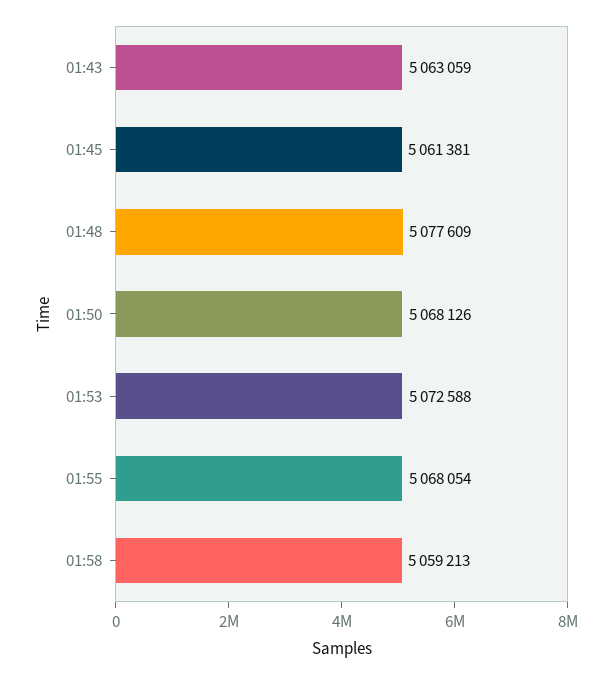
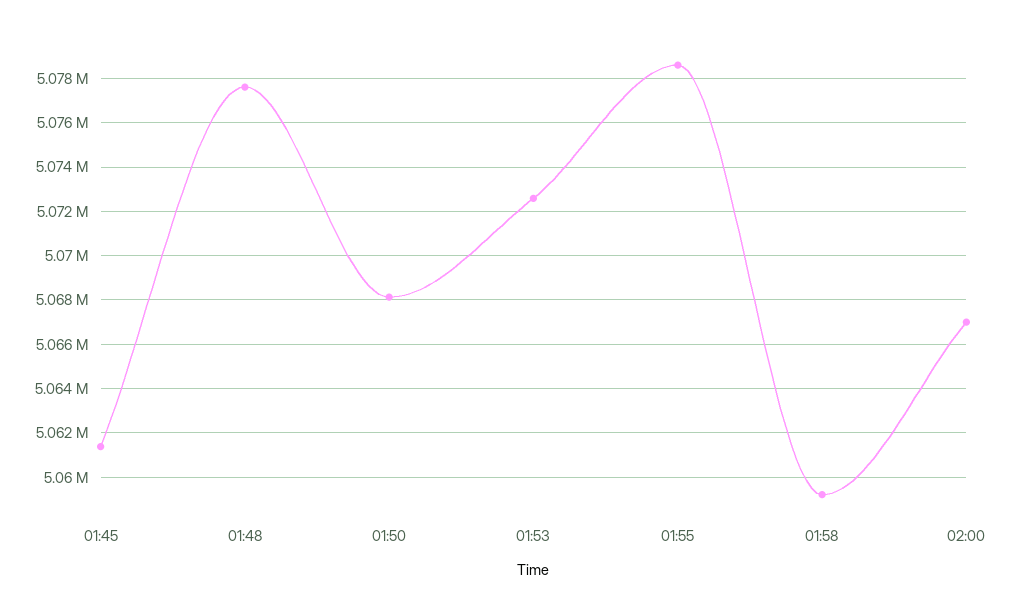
01:43: 5063059 -> none
01:55: 5068054 -> 5078500
02:00: none -> 5067000

